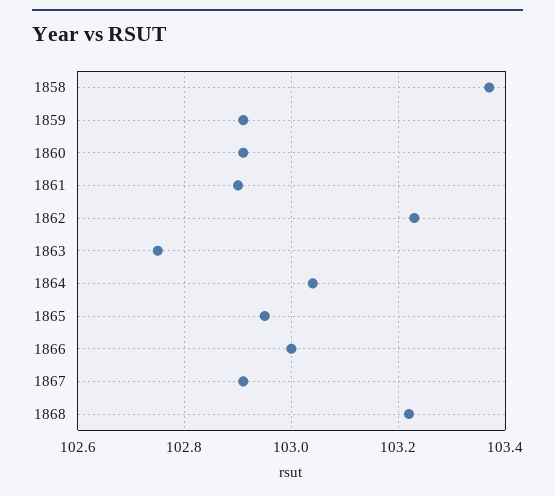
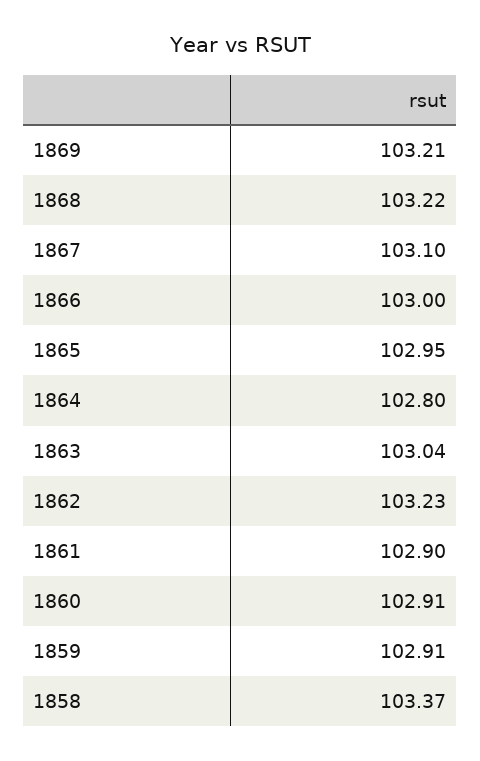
1863: 102.75 -> 103.04
1864: 103.05 -> 102.8
1867: 102.9 -> 103.1
1869: none -> 103.21

